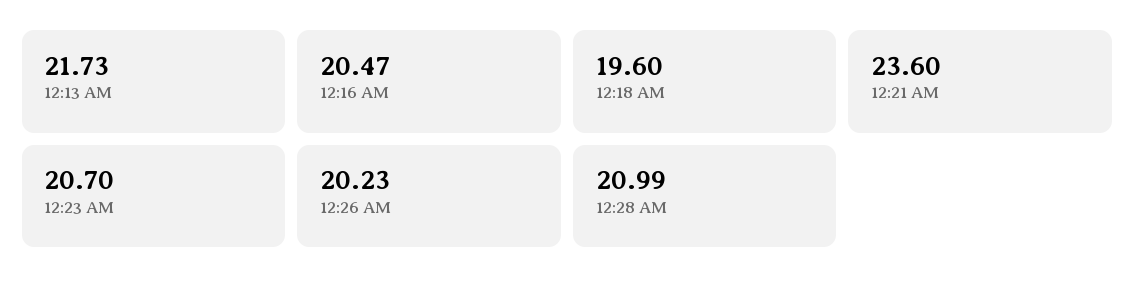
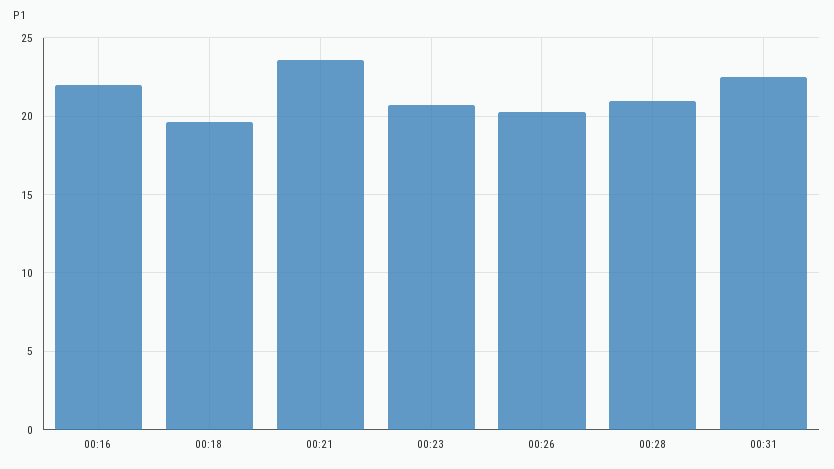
12:13 AM: 21.73 -> none
12:16 AM: 20.47 -> 22
00:31: none -> 22.5

